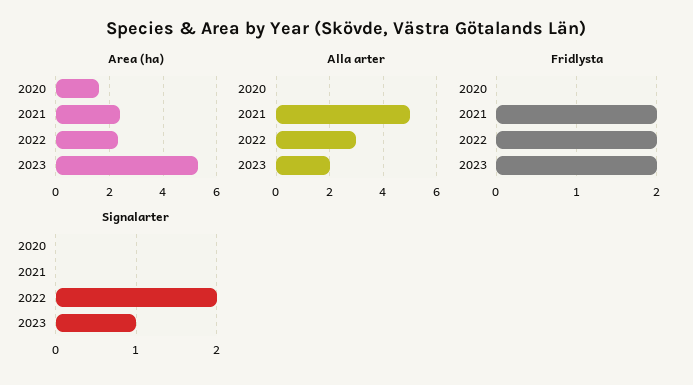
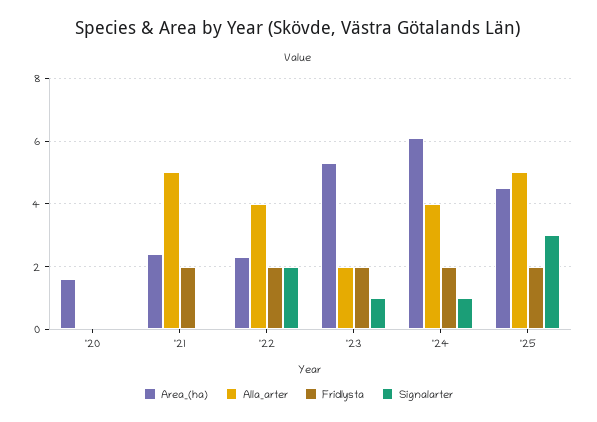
Alla arter, 2022: 3 -> 4
Area (ha), '24: none -> 6
Alla arter, '24: none -> 4
Fridlysta, '24: none -> 2
Signalarter, '24: none -> 1
Area (ha), '25: none -> 4.5
Alla arter, '25: none -> 5
Fridlysta, '25: none -> 2
Signalarter, '25: none -> 3

